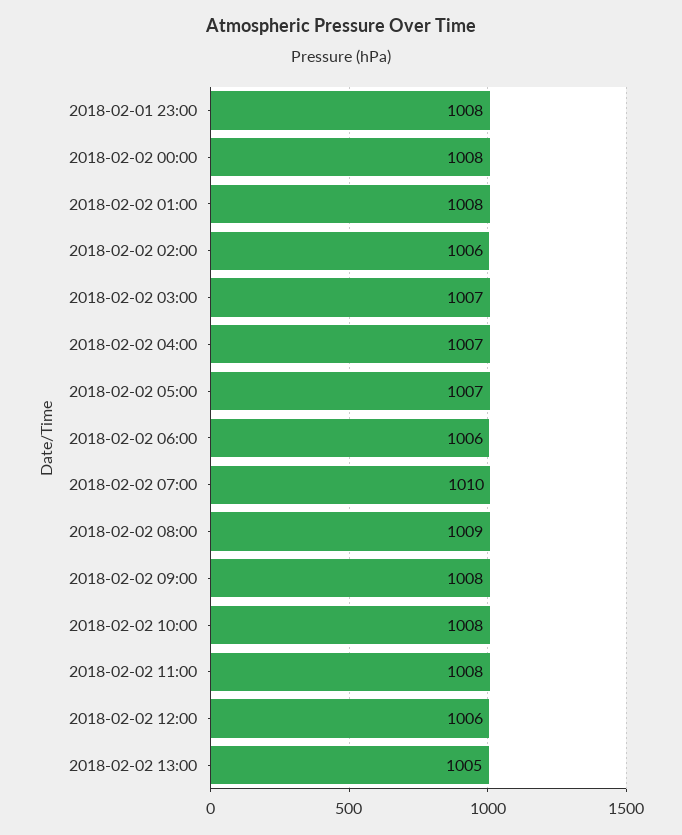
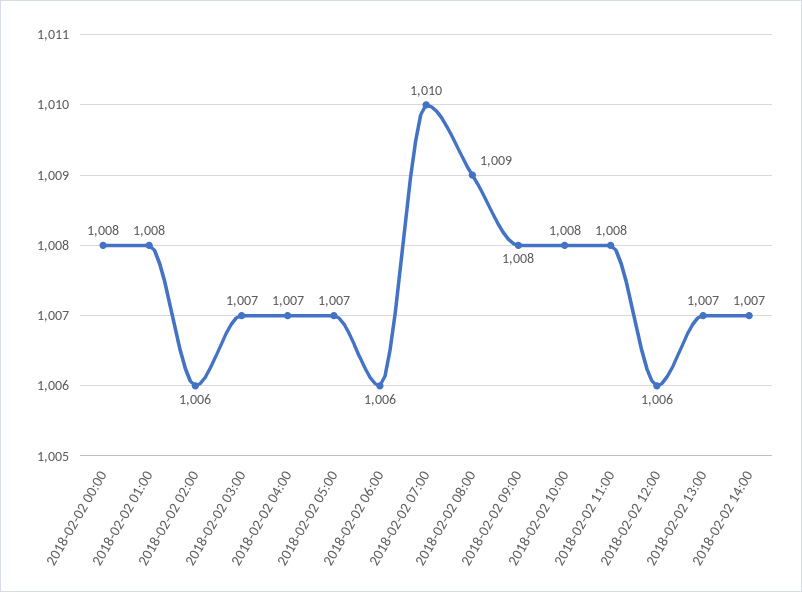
2018-02-01 23:00: 1008 -> none
2018-02-02 13:00: 1005 -> 1007
2018-02-02 14:00: none -> 1007

